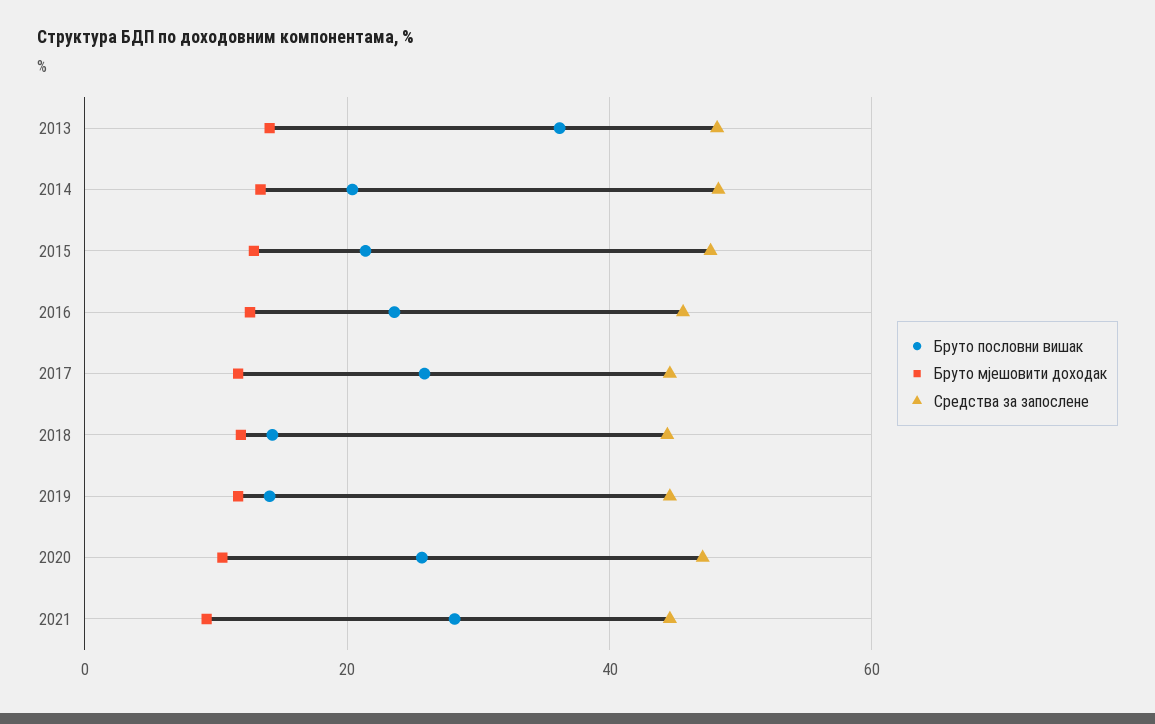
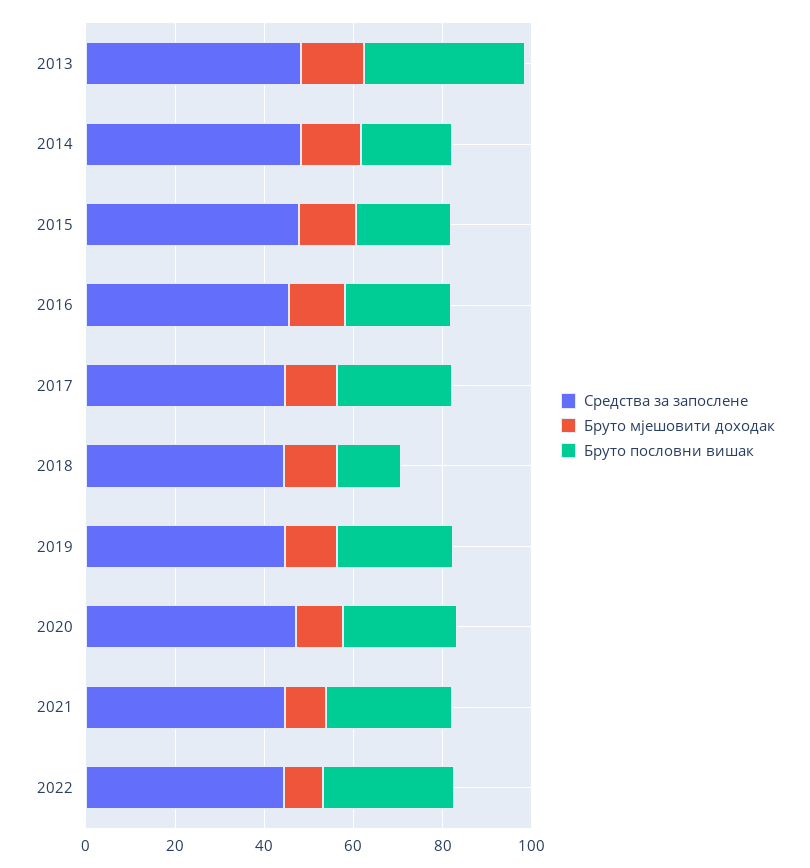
Бруто пословни вишак, 2019: 14 -> 25
Средства за запослене, 2022: none -> 45
Бруто мјешовити доходак, 2022: none -> 10
Бруто пословни вишак, 2022: none -> 30

